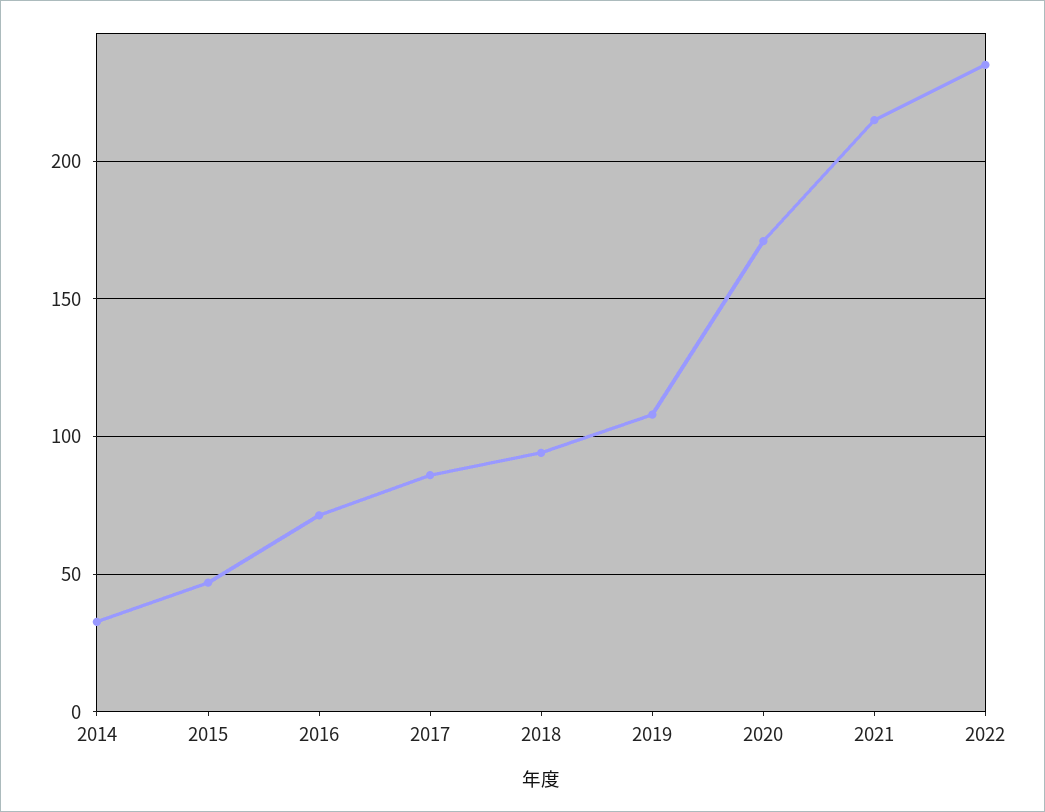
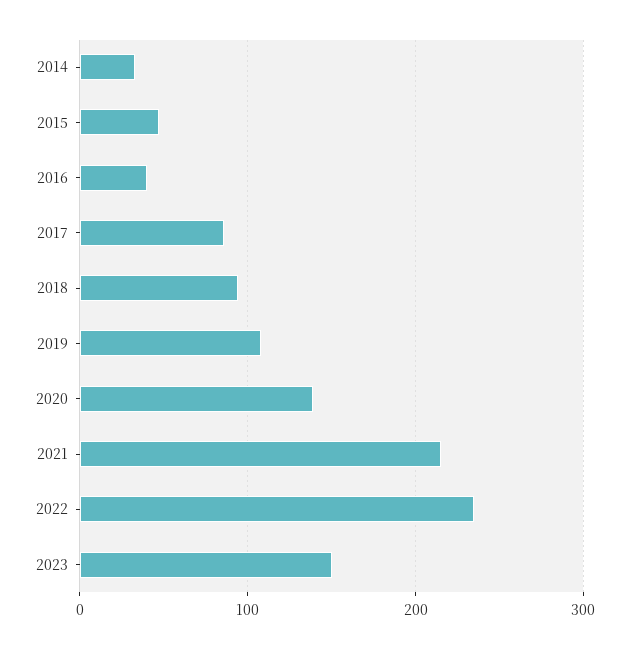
2016: 70 -> 40
2020: 170 -> 140
2023: none -> 150

